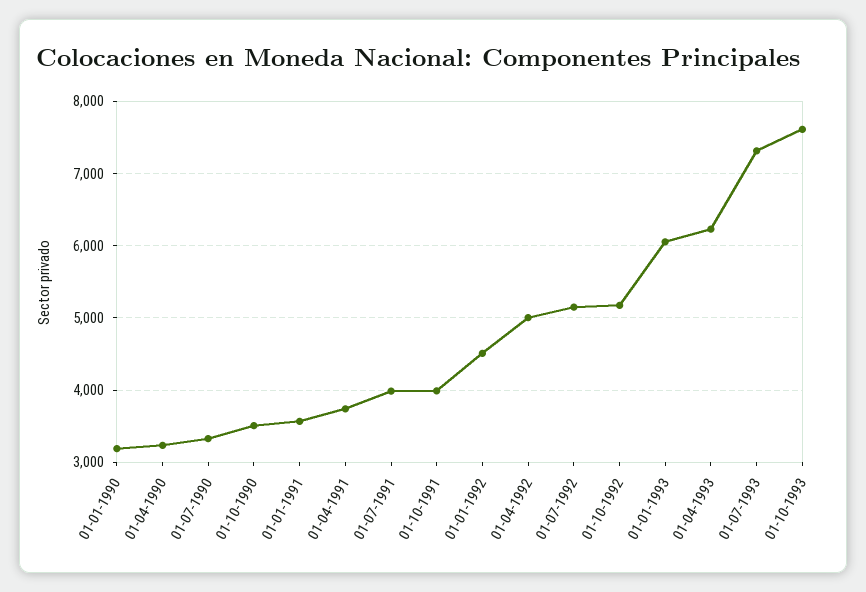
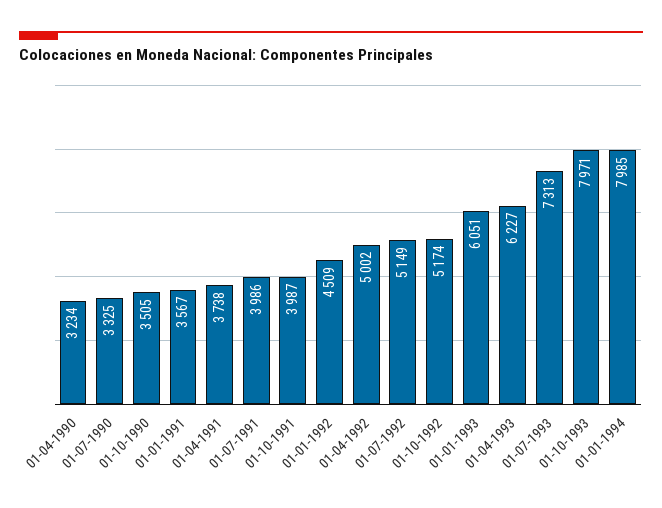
01-01-1990: 3200 -> none
01-10-1993: 7600 -> 7971
01-01-1994: none -> 7985

